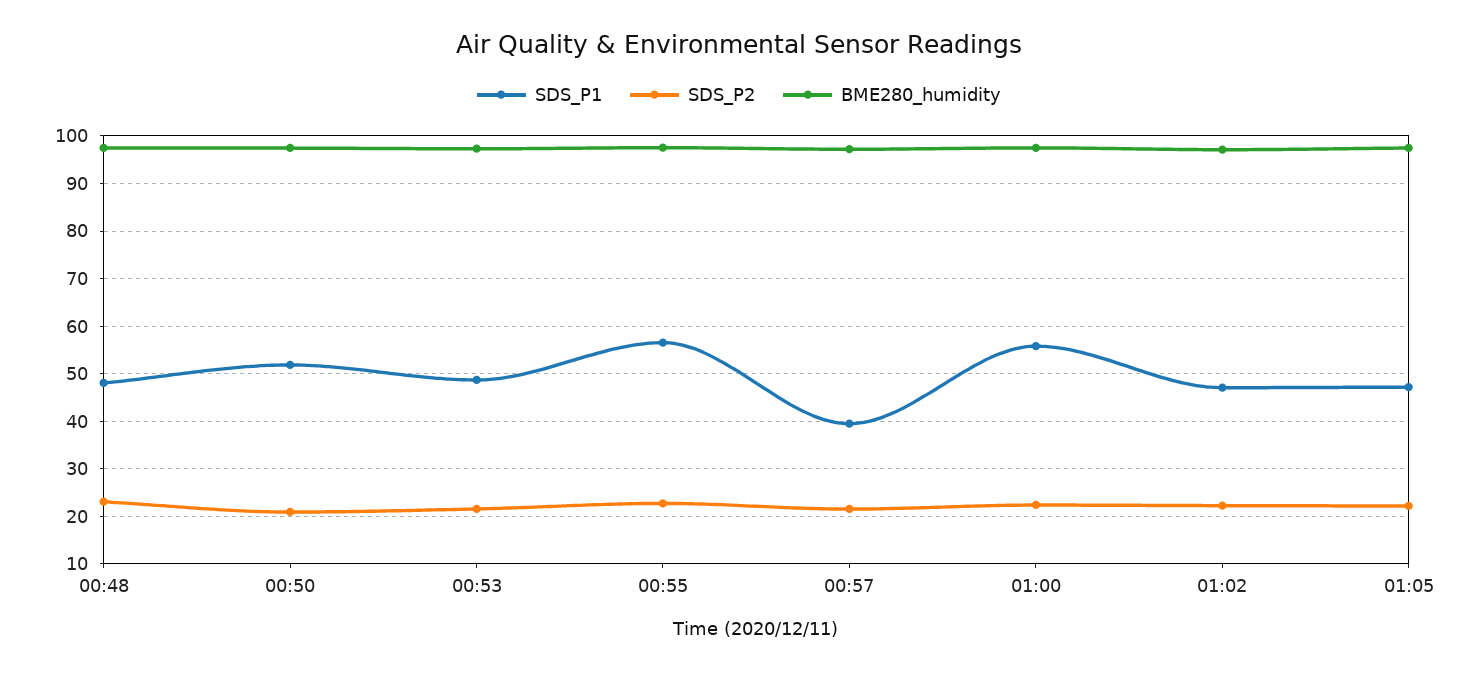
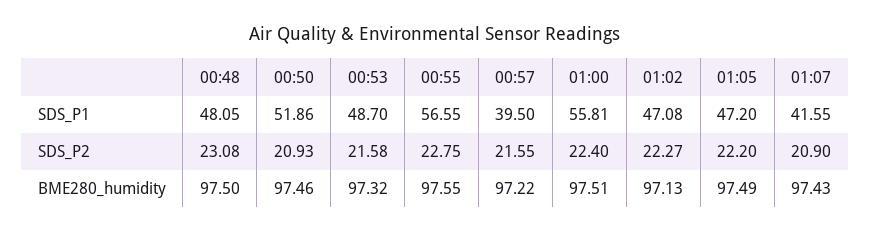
SDS_P1, 01:07: none -> 41.55
SDS_P2, 01:07: none -> 20.9
BME280_humidity, 01:07: none -> 97.43

